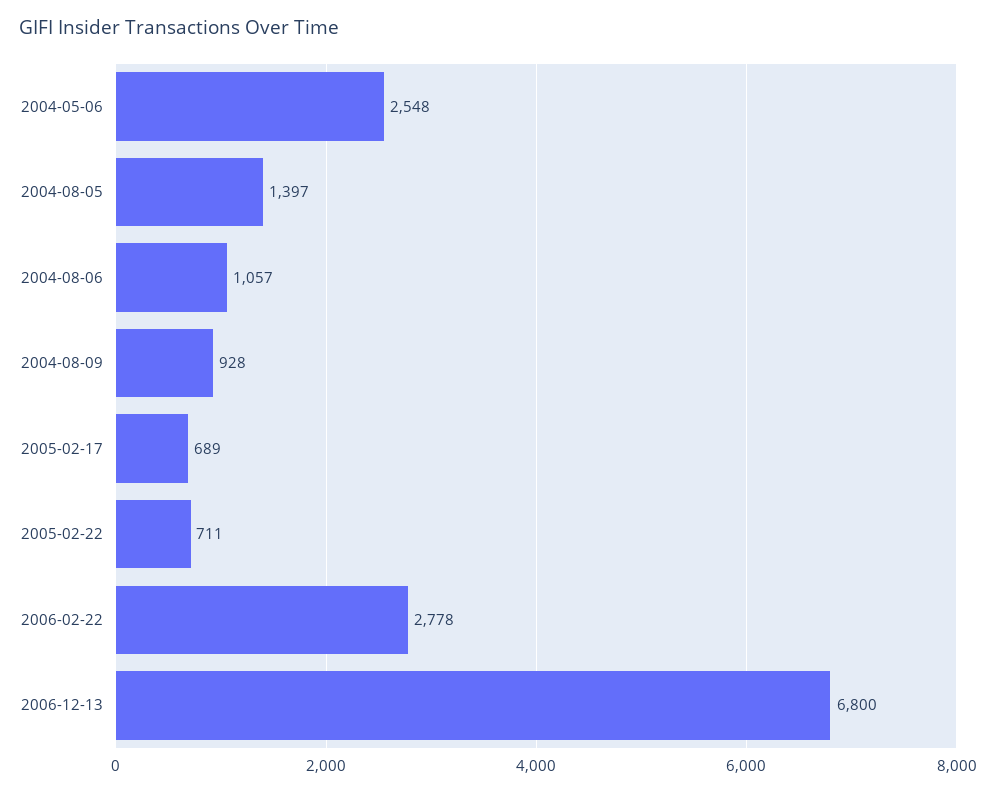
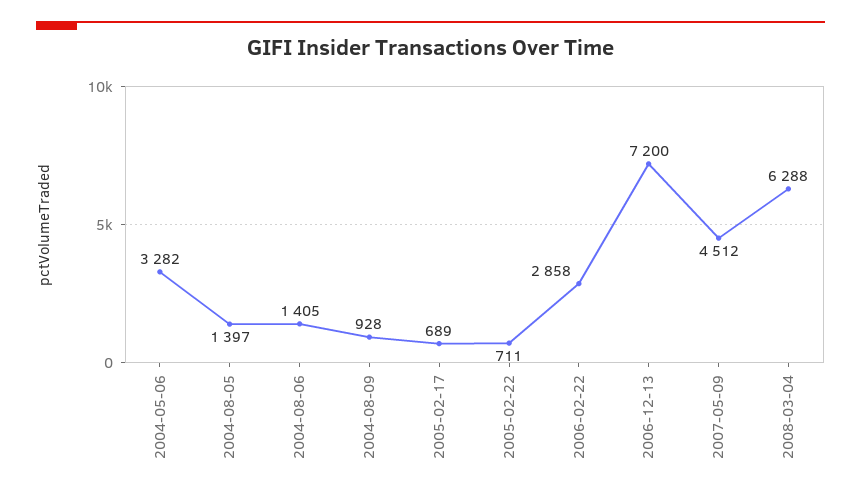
2004-05-06: 2548 -> 3282
2004-08-06: 1057 -> 1405
2006-02-22: 2778 -> 2858
2006-12-13: 6800 -> 7200
2007-05-09: none -> 4512
2008-03-04: none -> 6288

